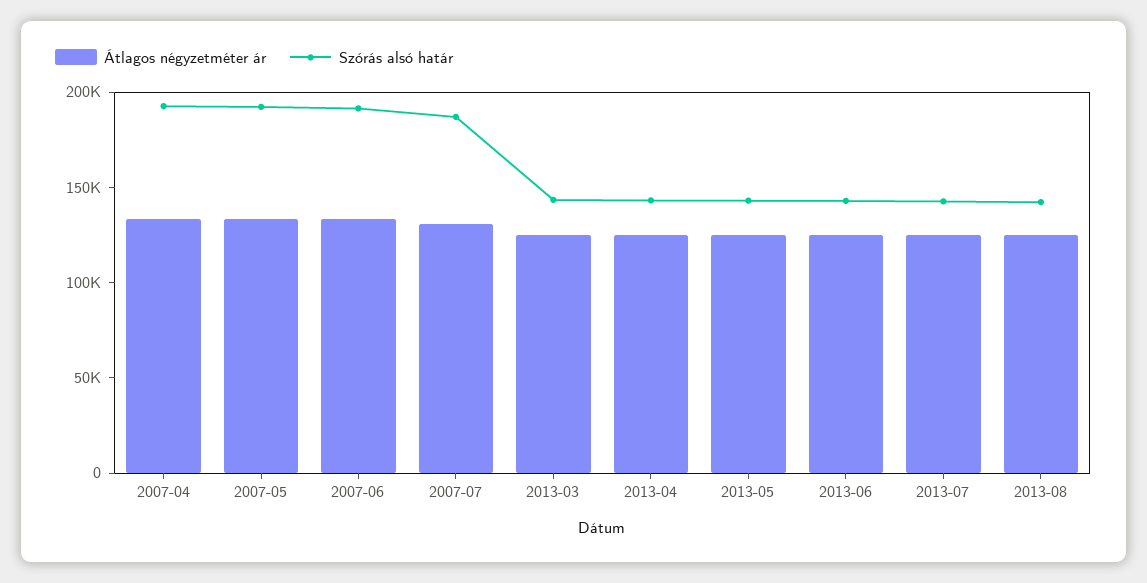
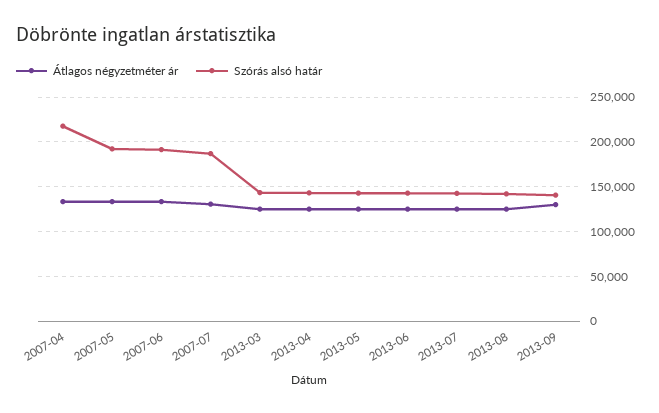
Szórás alsó határ, 2007-04: 190000 -> 220000
Átlagos négyzetméter ár, 2013-09: none -> 130000
Szórás alsó határ, 2013-09: none -> 140000

